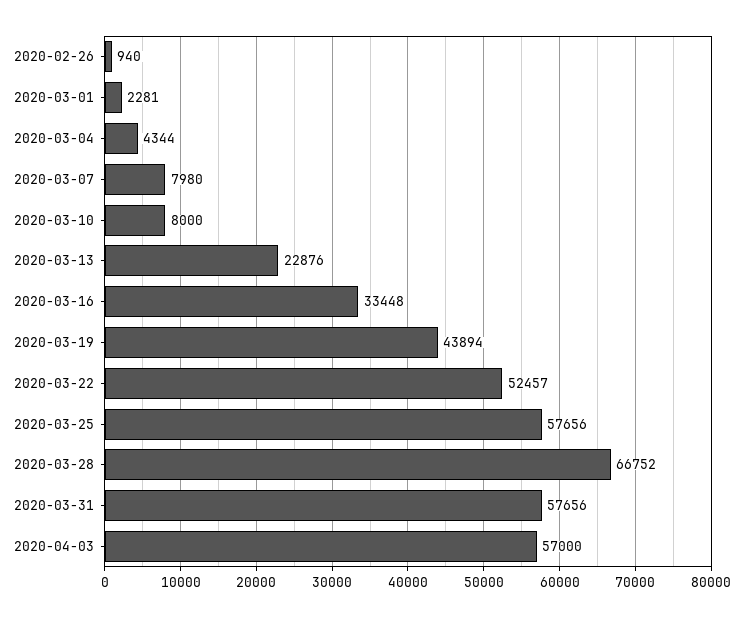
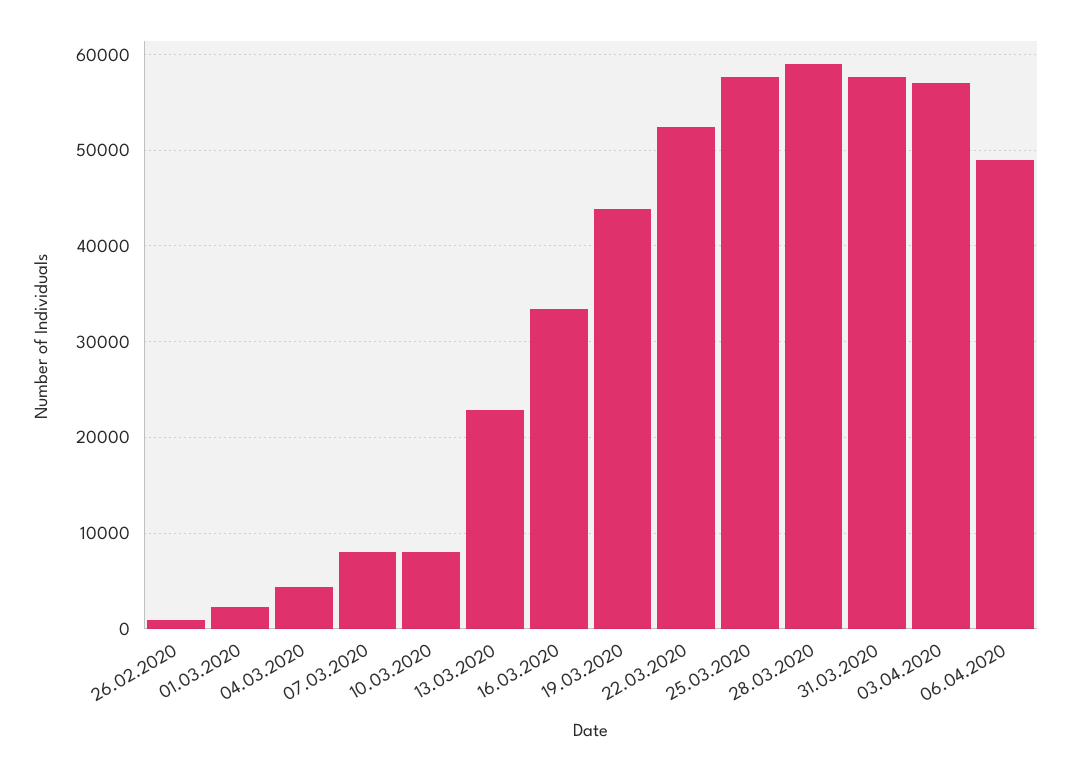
2020-03-28: 66752 -> 59000
06.04.2020: none -> 49000

